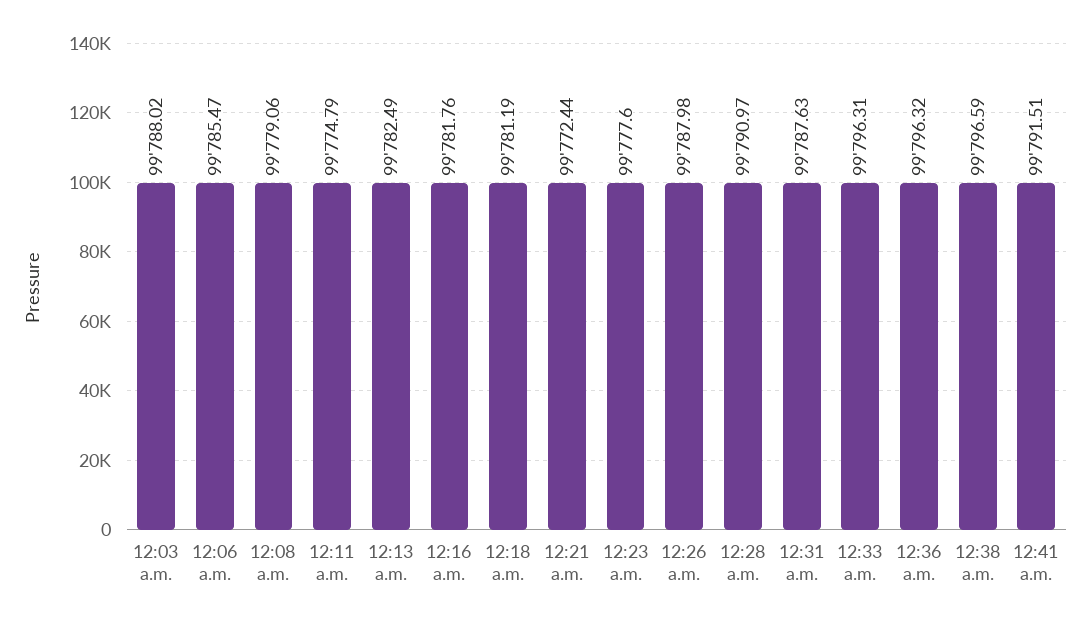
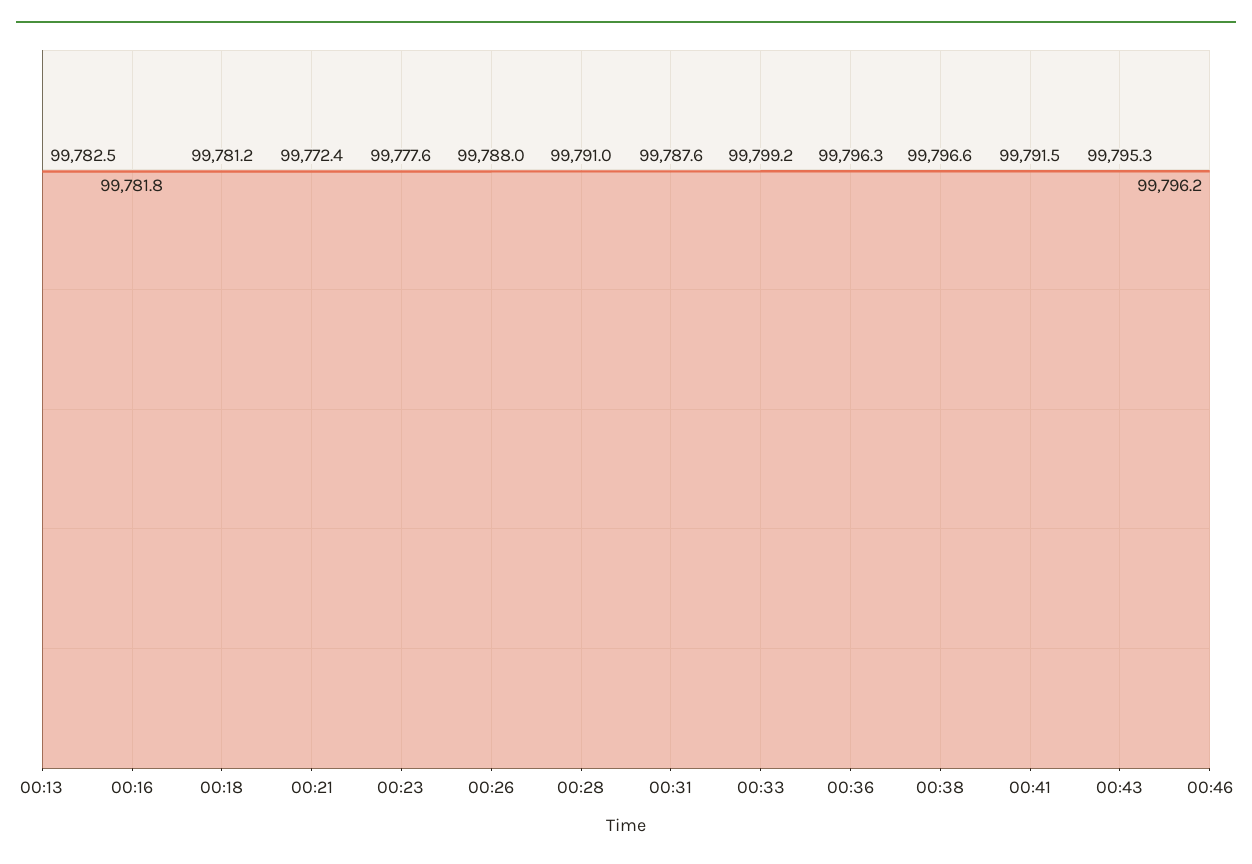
12:03 a.m.: 99788.02 -> none
12:06 a.m.: 99785.47 -> none
12:08 a.m.: 99779.06 -> none
12:11 a.m.: 99774.79 -> none
12:33 a.m.: 99796.31 -> 99799.2
00:43: none -> 99795.3
00:46: none -> 99796.2

